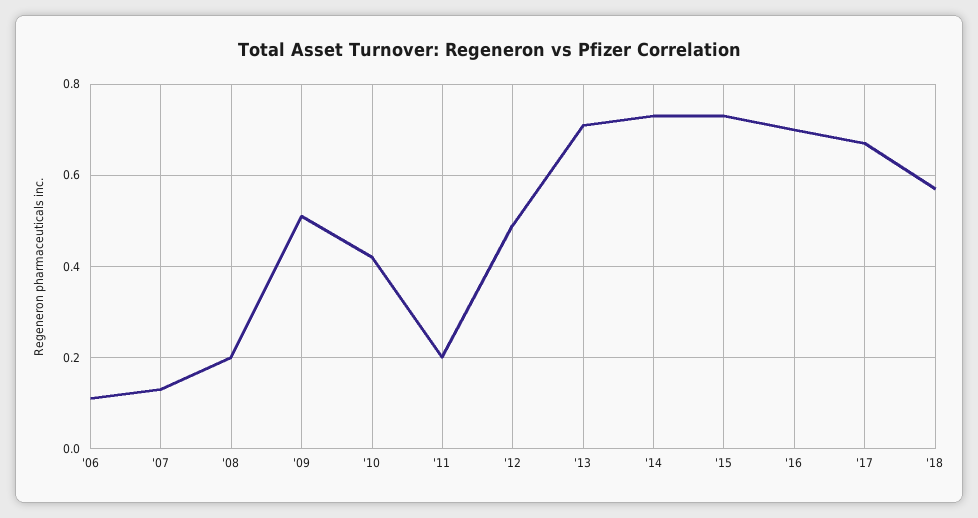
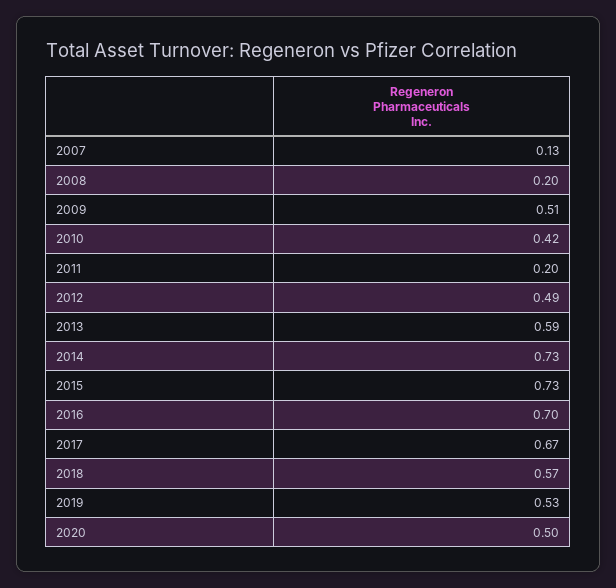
'06: 0.1 -> none
'13: 0.7 -> 0.59
2019: none -> 0.53
2020: none -> 0.5

